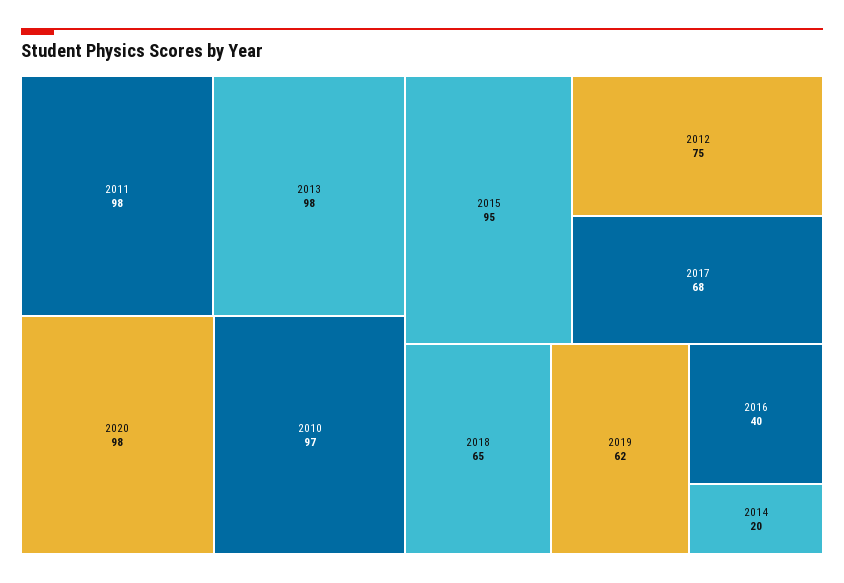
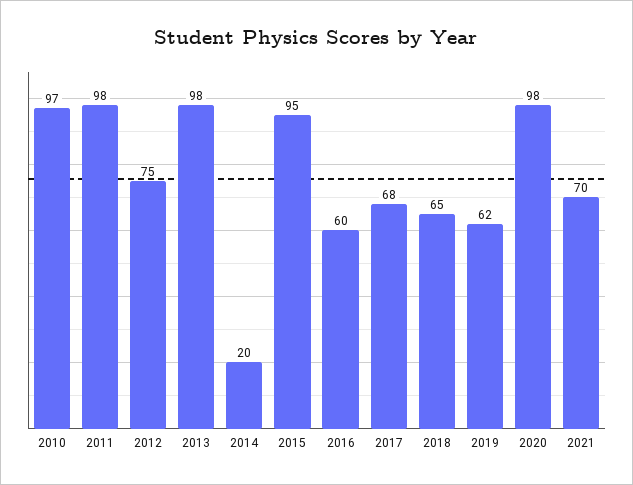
2016: 40 -> 60
2021: none -> 70

